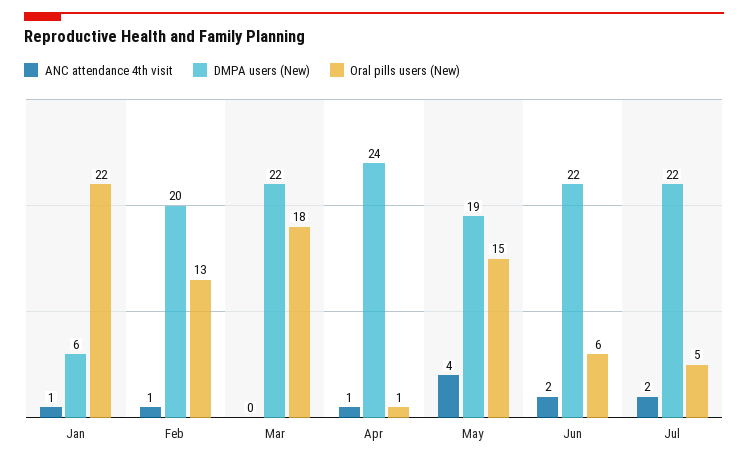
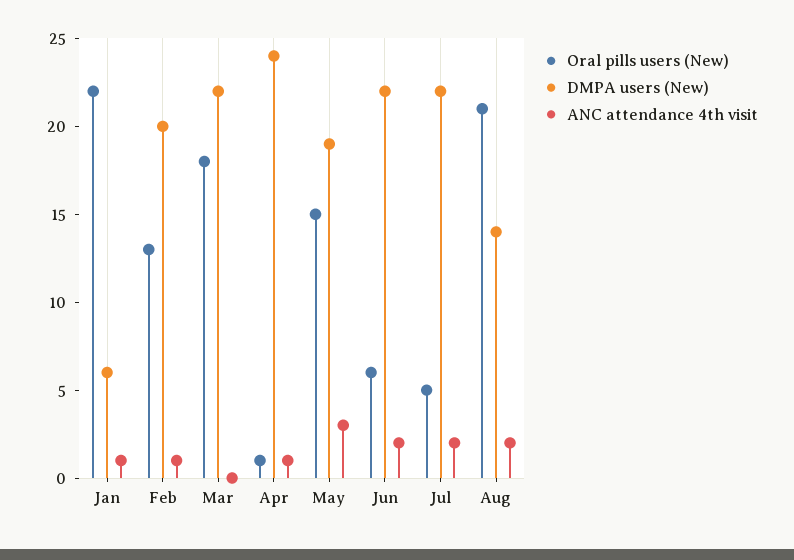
ANC attendance 4th visit, May: 4 -> 3
Oral pills users (New), Aug: none -> 21
DMPA users (New), Aug: none -> 14
ANC attendance 4th visit, Aug: none -> 2

